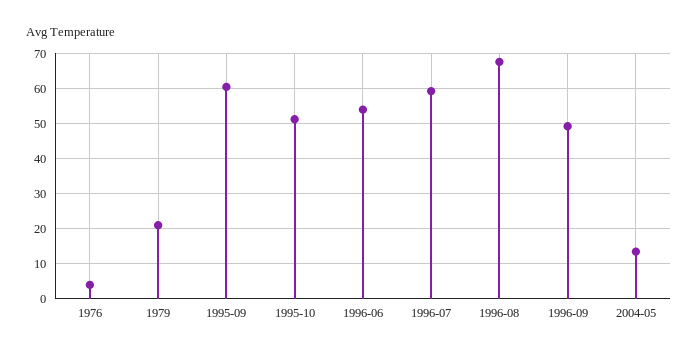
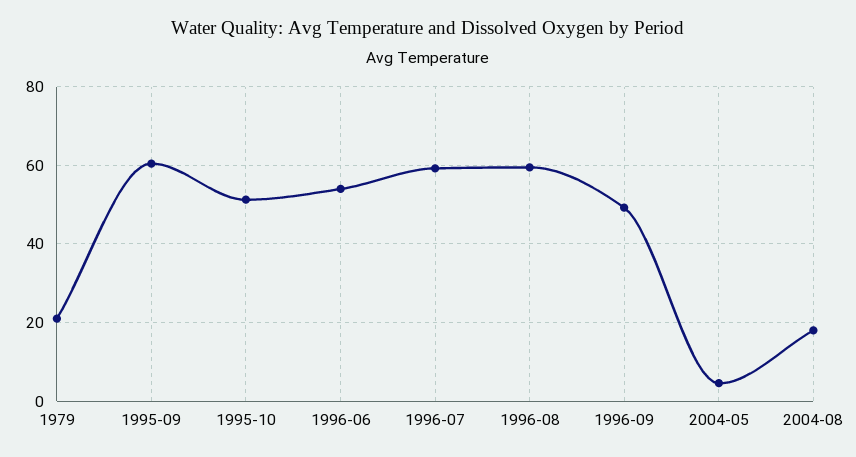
1976: 4 -> none
1996-08: 68 -> 60
2004-05: 14 -> 4
2004-08: none -> 18

